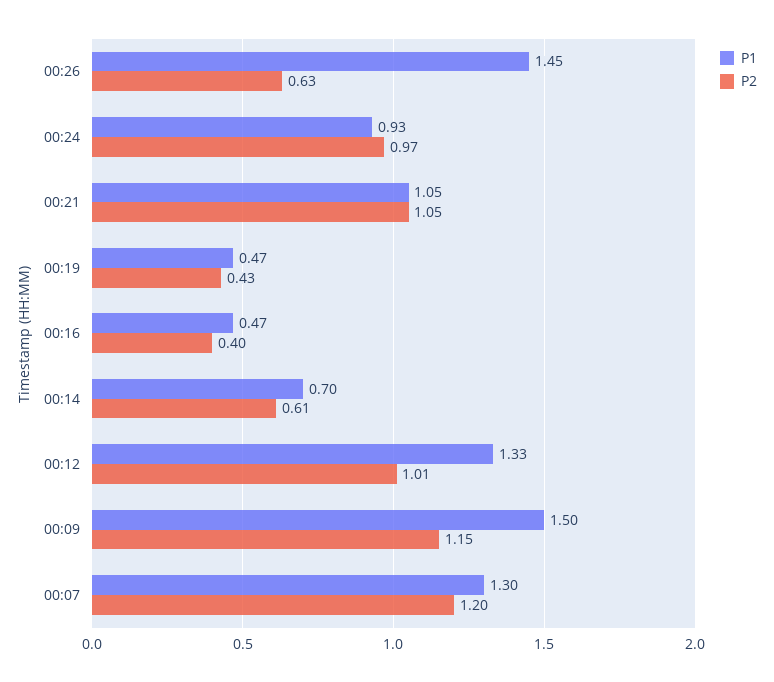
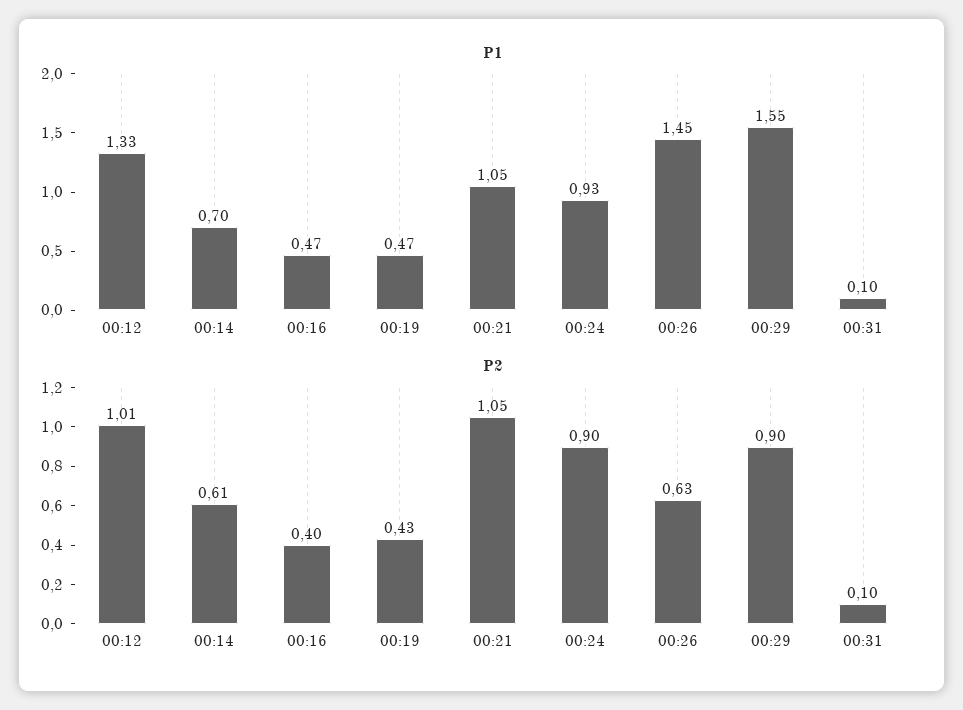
P2, 00:24: 0.97 -> 0.9
P1, 00:09: 1.5 -> none
P2, 00:09: 1.15 -> none
P1, 00:07: 1.3 -> none
P2, 00:07: 1.2 -> none
P1, 00:29: none -> 1.55
P1, 00:31: none -> 0.1
P2, 00:29: none -> 0.9
P2, 00:31: none -> 0.1

